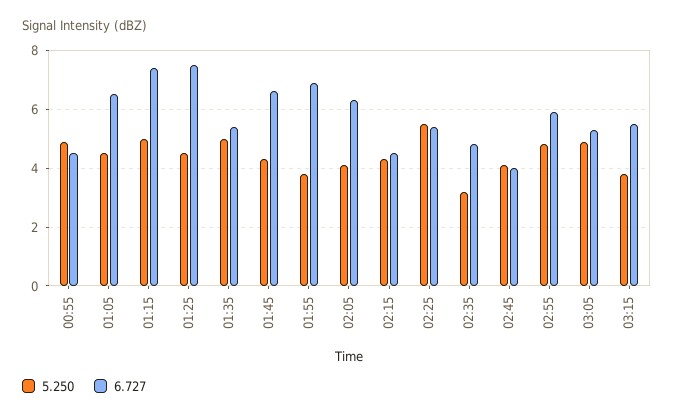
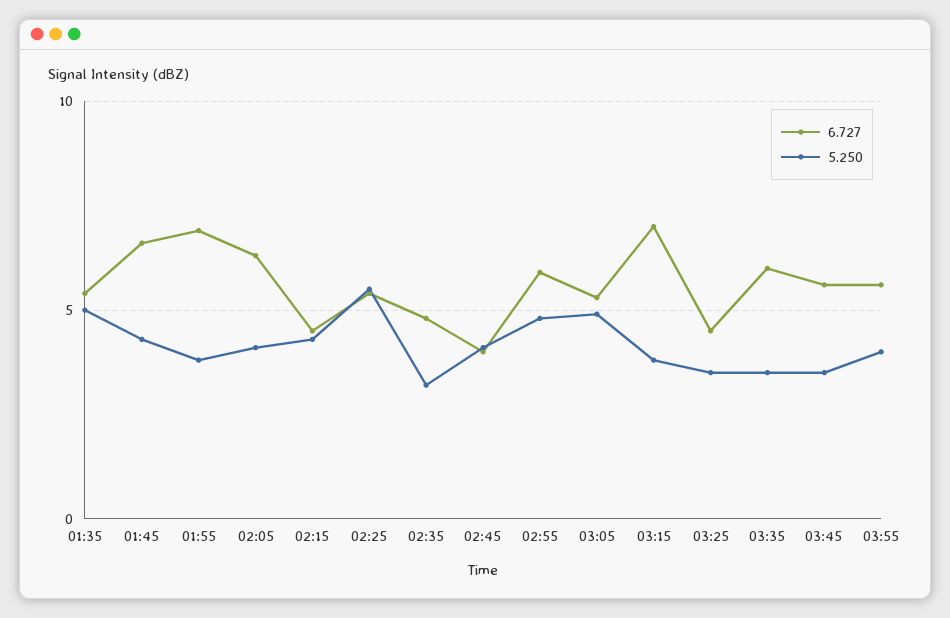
5.250, 00:55: 5 -> none
6.727, 00:55: 4.5 -> none
5.250, 01:05: 4.5 -> none
6.727, 01:05: 6.5 -> none
5.250, 01:15: 5 -> none
6.727, 01:15: 7.5 -> none
5.250, 01:25: 4.5 -> none
6.727, 01:25: 7.5 -> none
6.727, 03:15: 5.5 -> 7
6.727, 03:25: none -> 4.5
5.250, 03:25: none -> 3.5
6.727, 03:35: none -> 6
5.250, 03:35: none -> 3.5
6.727, 03:45: none -> 5.5
5.250, 03:45: none -> 3.5
6.727, 03:55: none -> 5.5
5.250, 03:55: none -> 4

